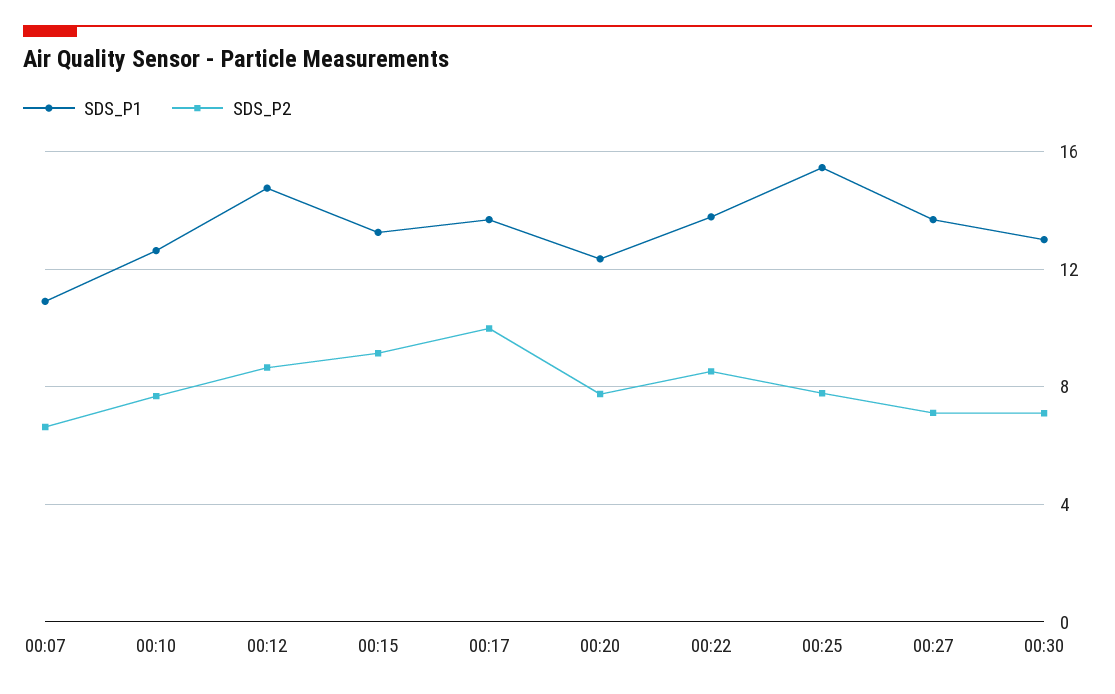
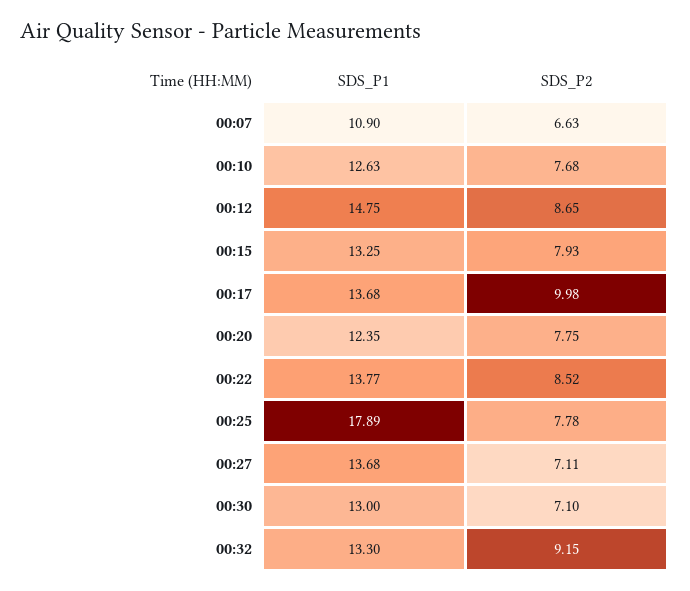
SDS_P2, 00:15: 9 -> 7.93
SDS_P1, 00:25: 15.5 -> 17.89
SDS_P1, 00:32: none -> 13.3
SDS_P2, 00:32: none -> 9.15

